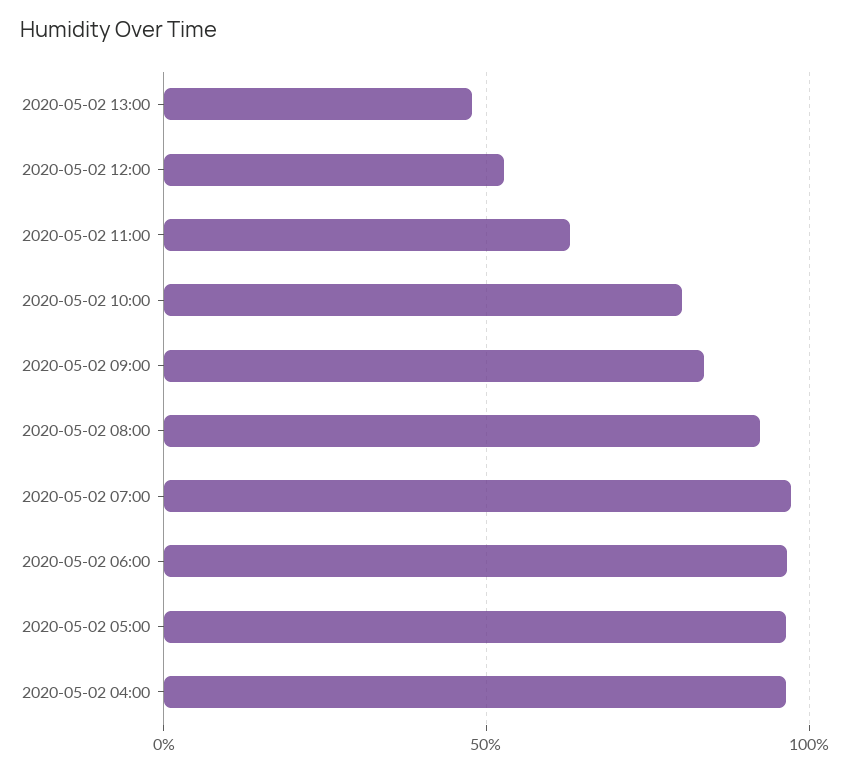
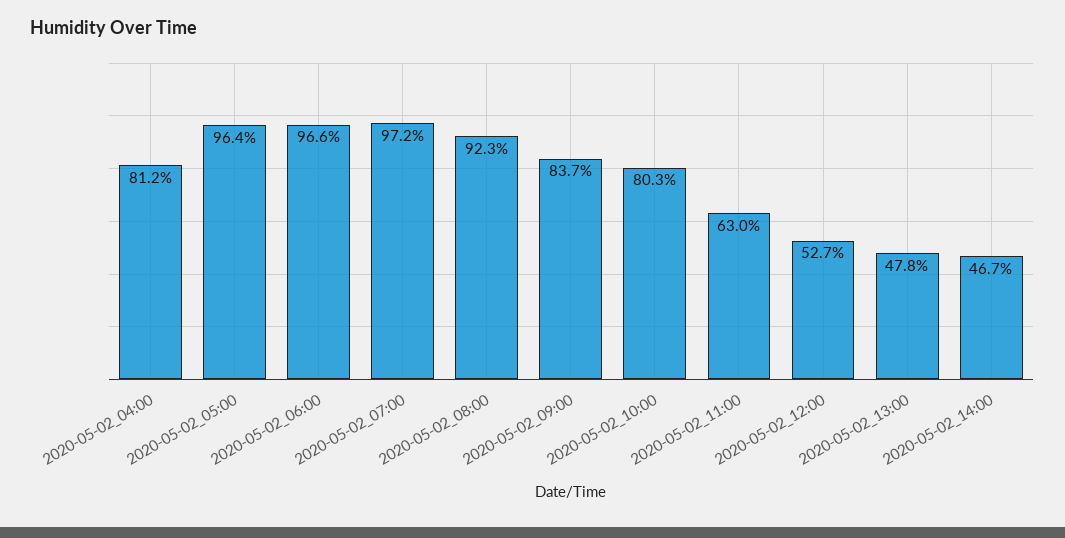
2020-05-02 04:00: 95 -> 81.2
2020-05-02_14:00: none -> 46.7

